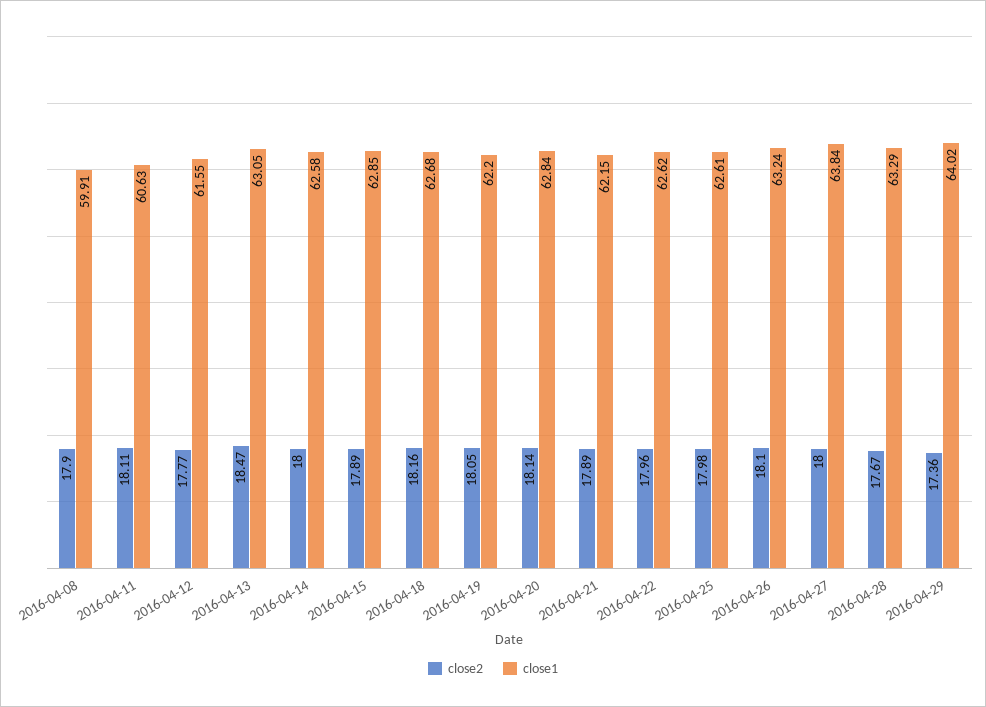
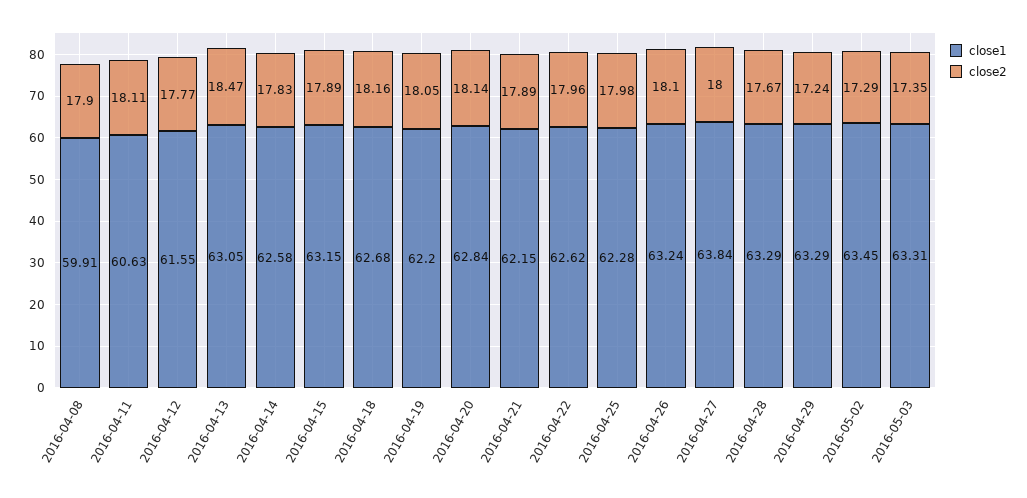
close2, 2016-04-14: 18 -> 17.83
close1, 2016-04-15: 62.85 -> 63.15
close1, 2016-04-25: 62.61 -> 62.28
close2, 2016-04-29: 17.36 -> 17.24
close1, 2016-04-29: 64.02 -> 63.29
close1, 2016-05-02: none -> 63.45
close2, 2016-05-02: none -> 17.29
close1, 2016-05-03: none -> 63.31
close2, 2016-05-03: none -> 17.35

